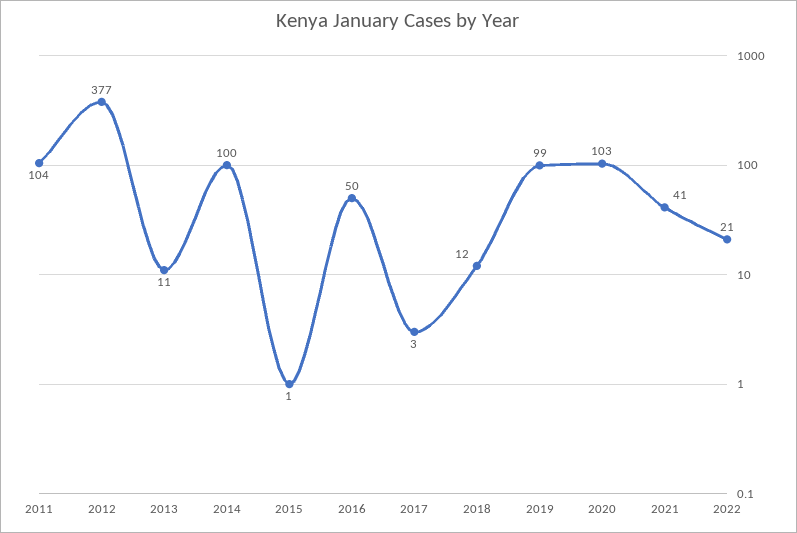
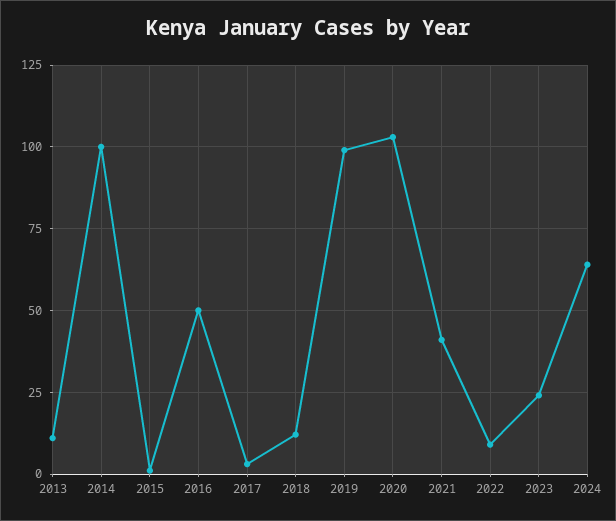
2011: 104 -> none
2012: 377 -> none
2022: 21 -> 10
2023: none -> 25
2024: none -> 65

